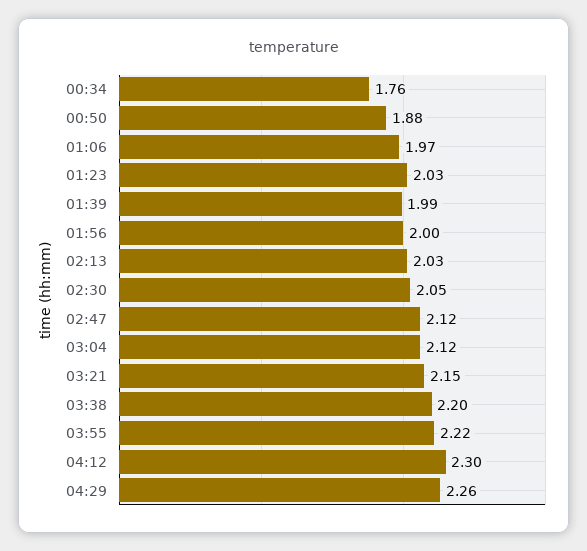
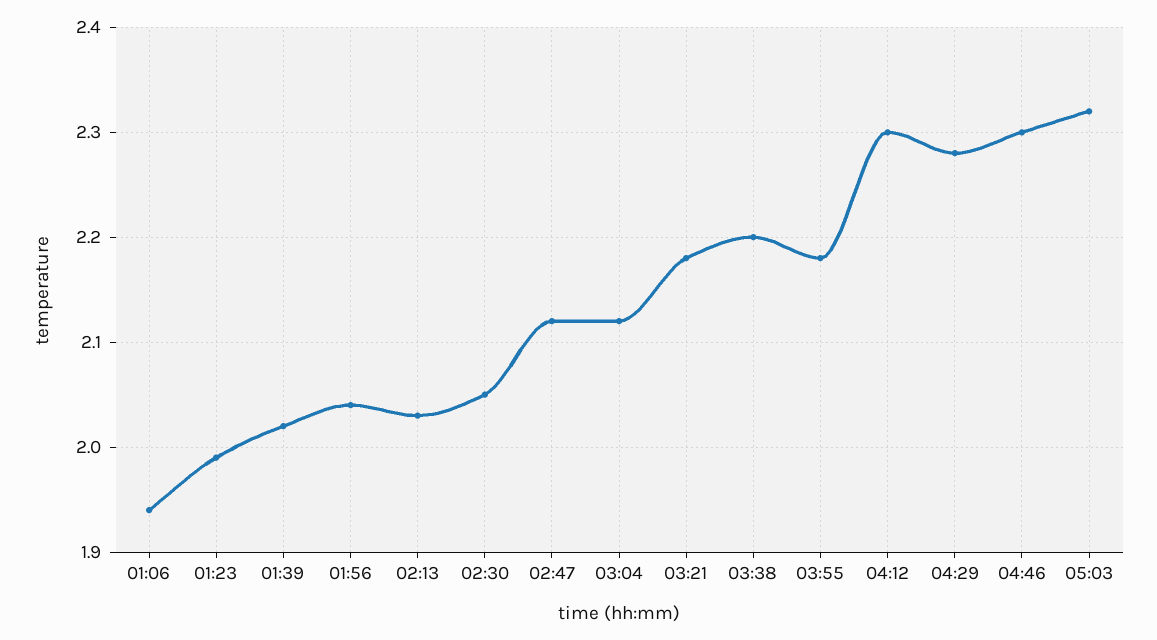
00:34: 1.76 -> none
00:50: 1.88 -> none
01:06: 1.97 -> 1.94
01:23: 2.03 -> 1.99
01:39: 1.99 -> 2.02
01:56: 2 -> 2.04
03:21: 2.15 -> 2.18
03:55: 2.22 -> 2.18
04:29: 2.26 -> 2.28
04:46: none -> 2.3
05:03: none -> 2.32

